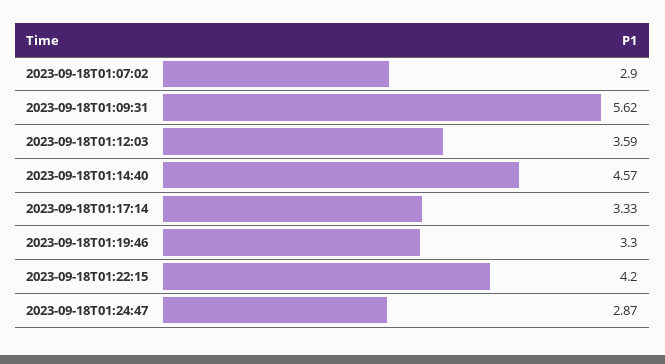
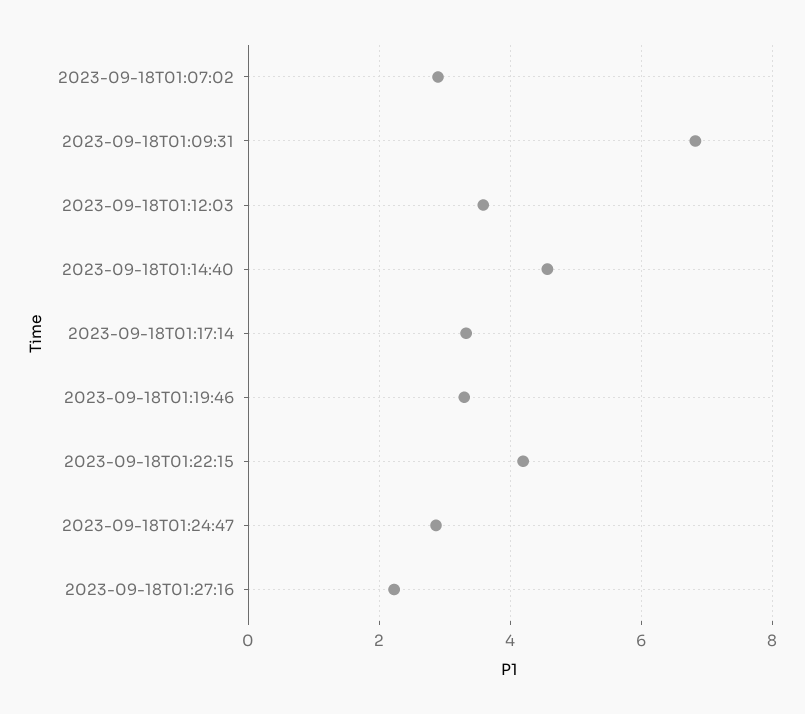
2023-09-18T01:09:31: 5.62 -> 6.8
2023-09-18T01:27:16: none -> 2.2

